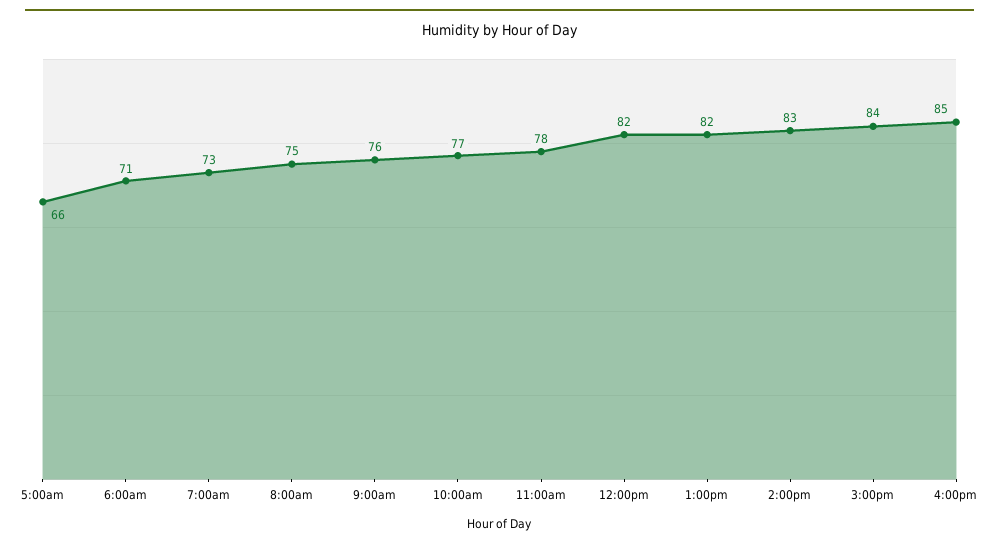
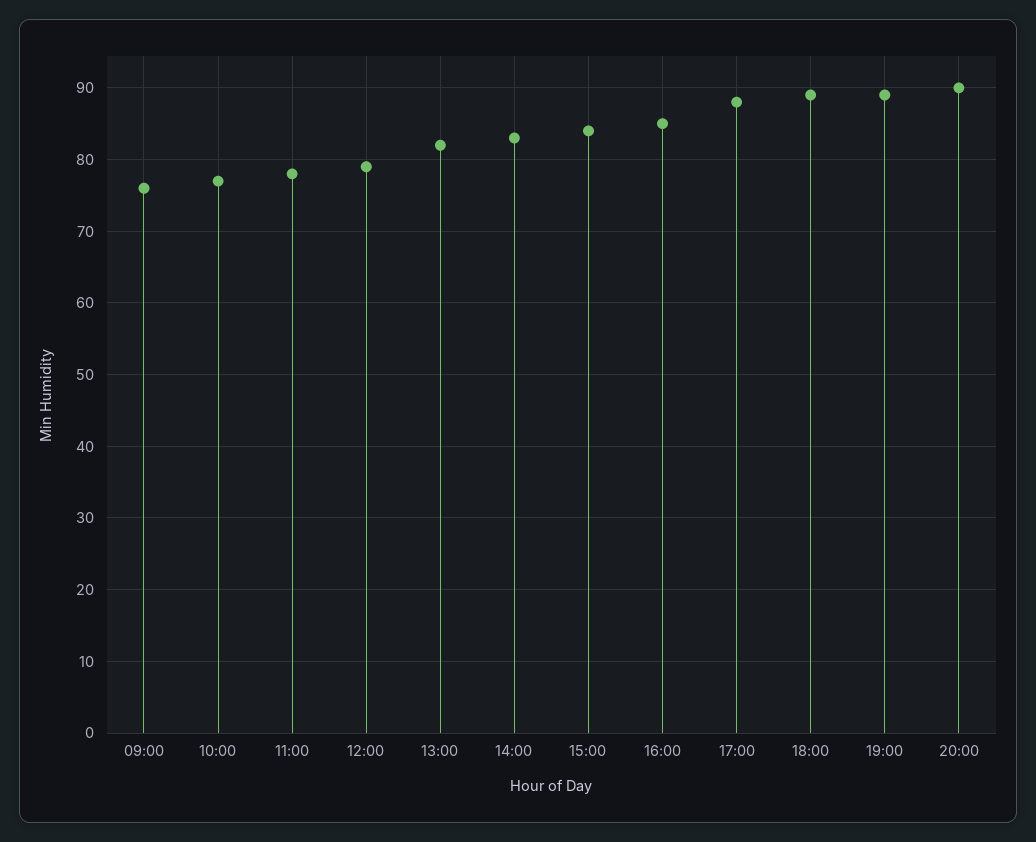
5:00am: 66 -> none
6:00am: 71 -> none
7:00am: 73 -> none
8:00am: 75 -> none
12:00pm: 82 -> 79
17:00: none -> 88
18:00: none -> 89
19:00: none -> 89
20:00: none -> 90

